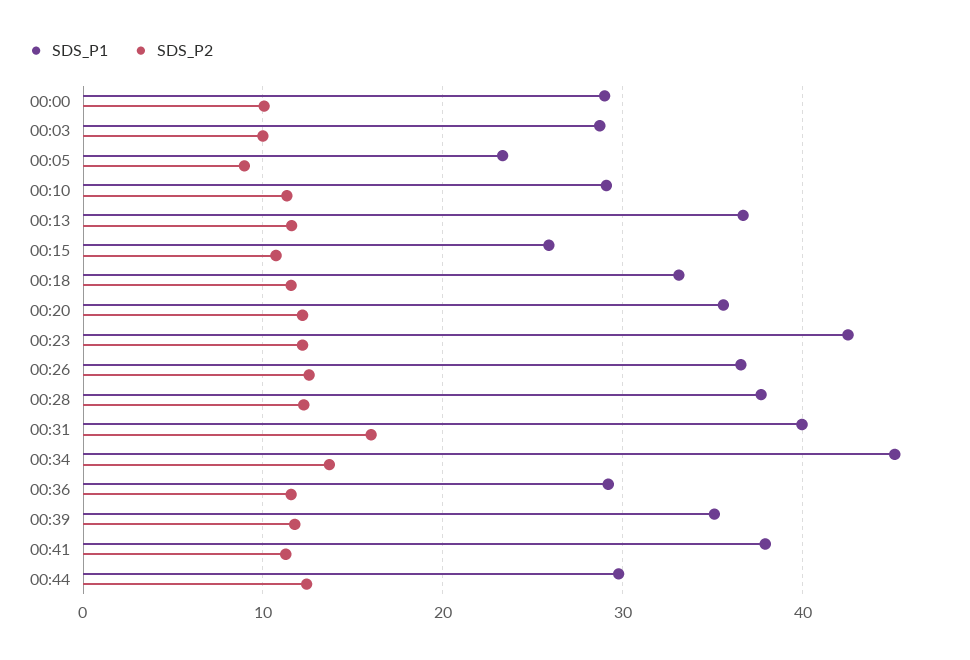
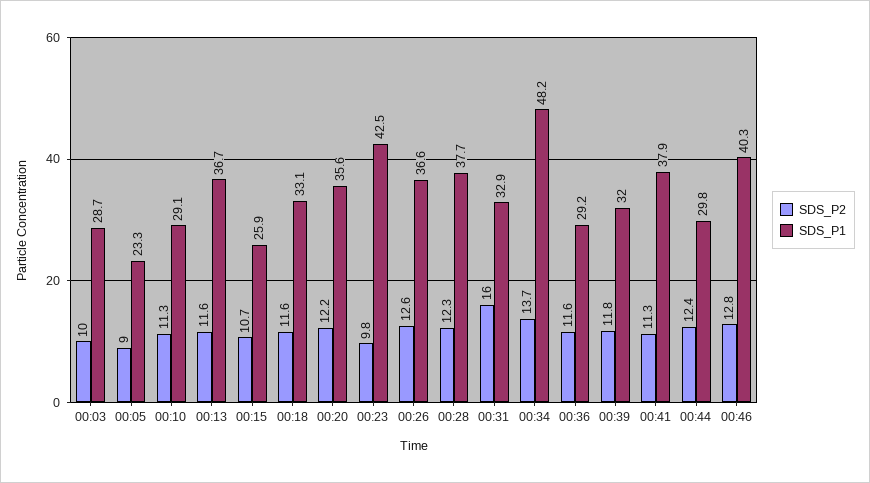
SDS_P1, 00:00: 29 -> none
SDS_P2, 00:00: 10 -> none
SDS_P2, 00:23: 12 -> 9.8
SDS_P1, 00:31: 40 -> 32.9
SDS_P1, 00:34: 45 -> 48.2
SDS_P1, 00:39: 35 -> 32
SDS_P2, 00:46: none -> 12.8
SDS_P1, 00:46: none -> 40.3

